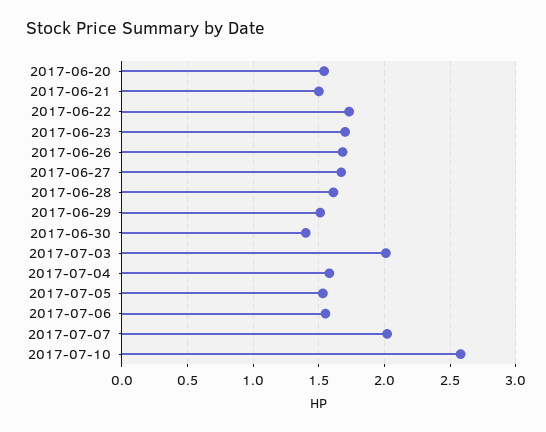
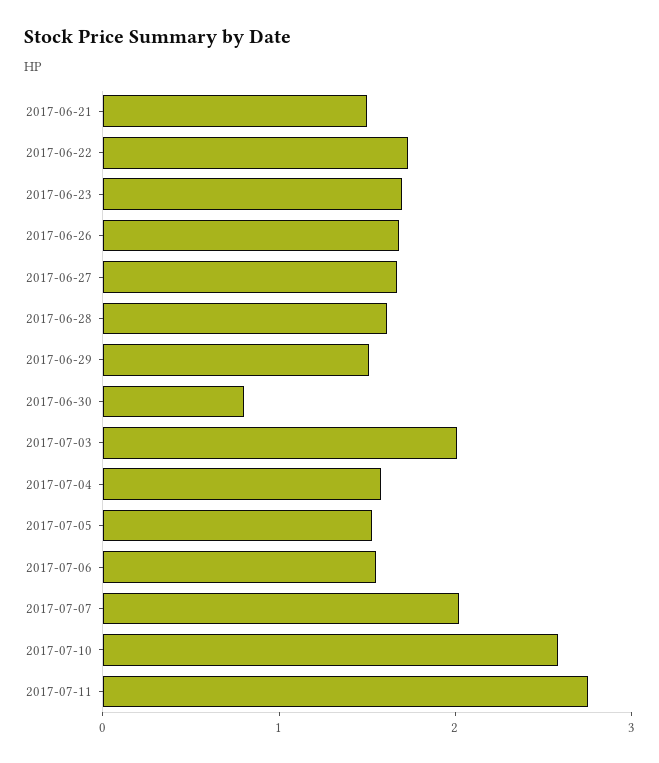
2017-06-20: 1.55 -> none
2017-06-30: 1.4 -> 0.8
2017-07-11: none -> 2.8

